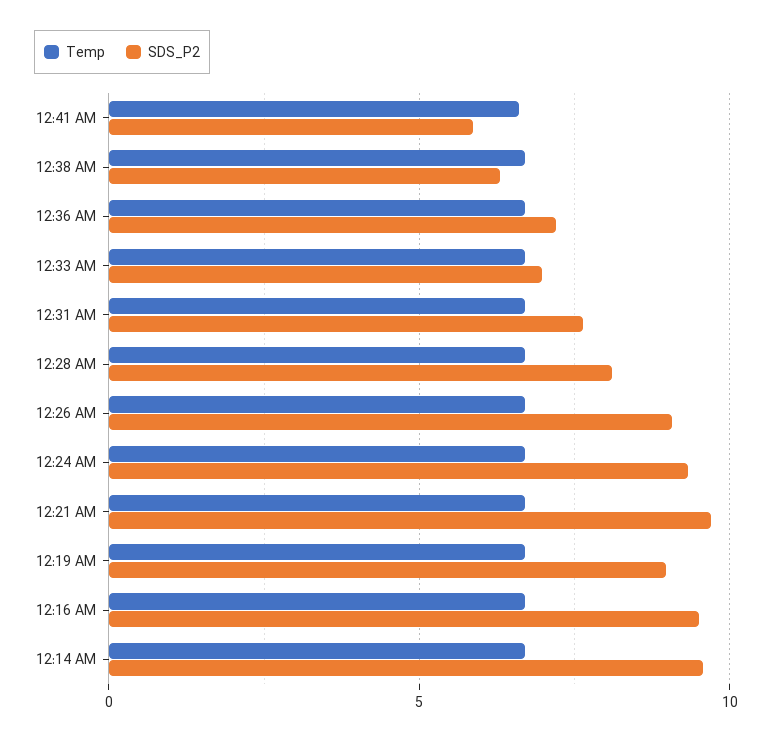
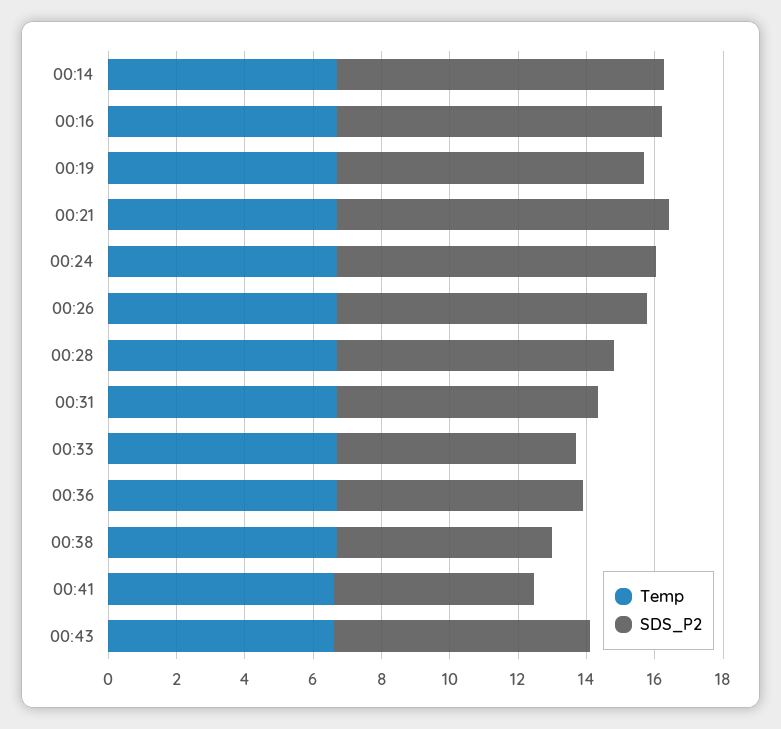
Temp, 00:43: none -> 6.5
SDS_P2, 00:43: none -> 7.5

